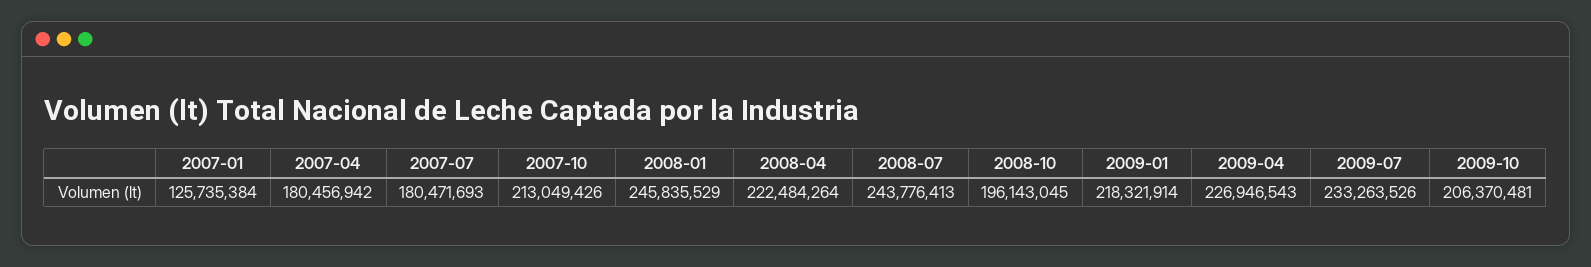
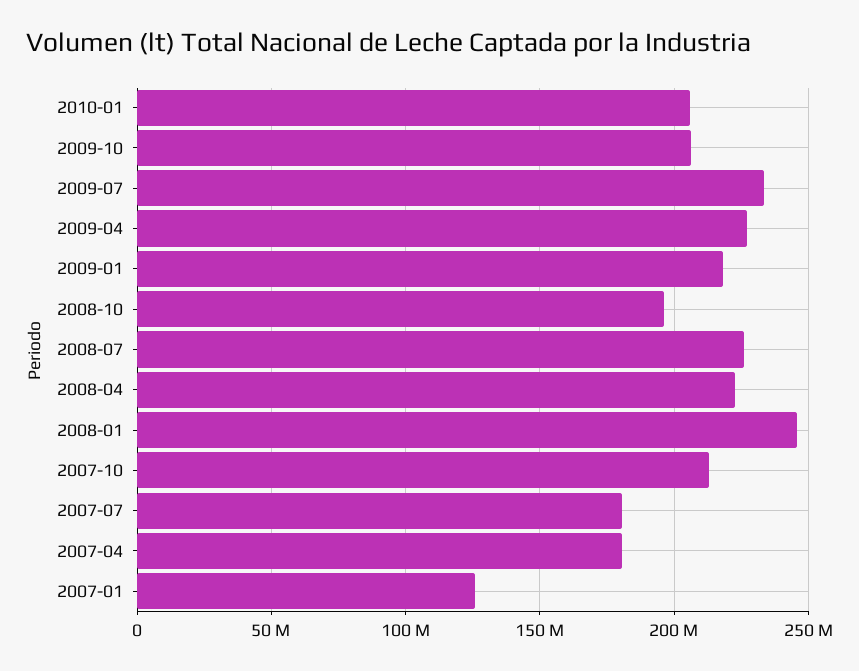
2008-07: 243776413 -> 225000000
2010-01: none -> 205000000

